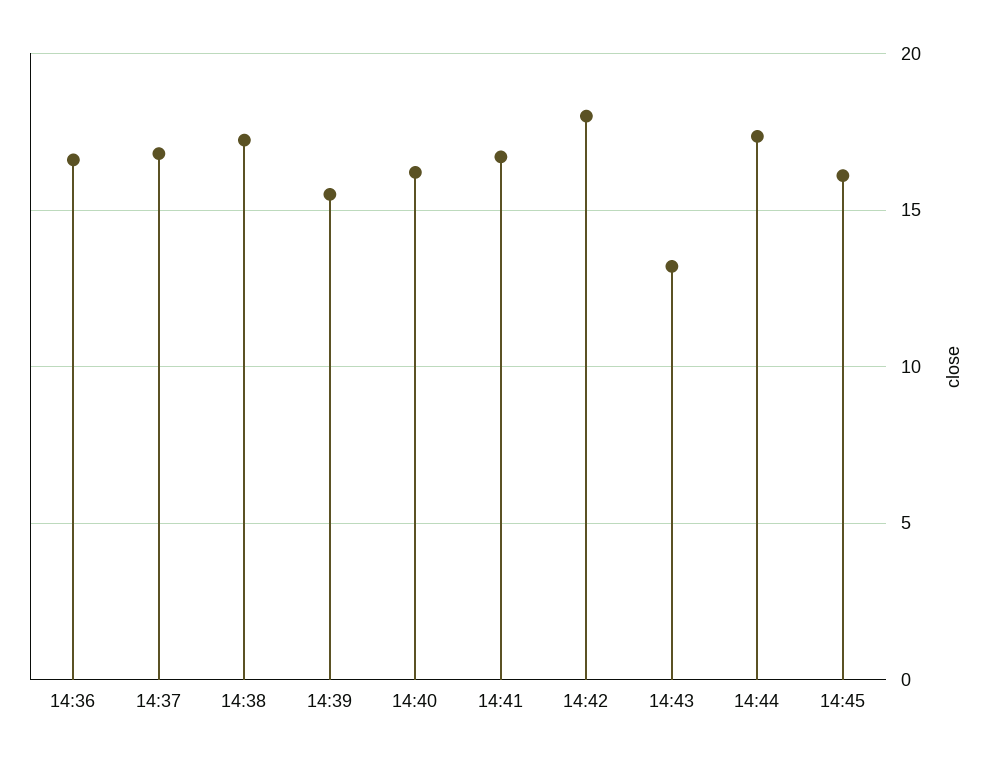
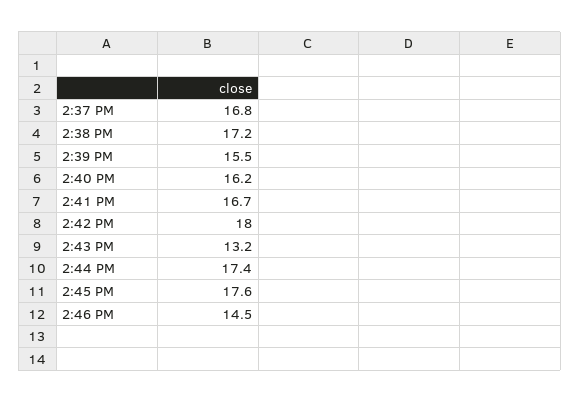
14:36: 16.5 -> none
14:45: 16 -> 17.6
2:46 PM: none -> 14.5

